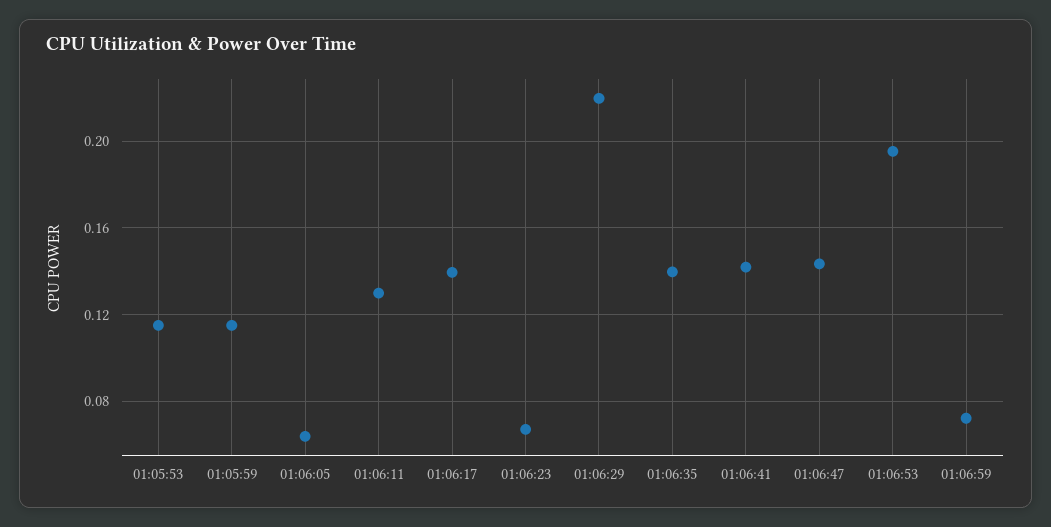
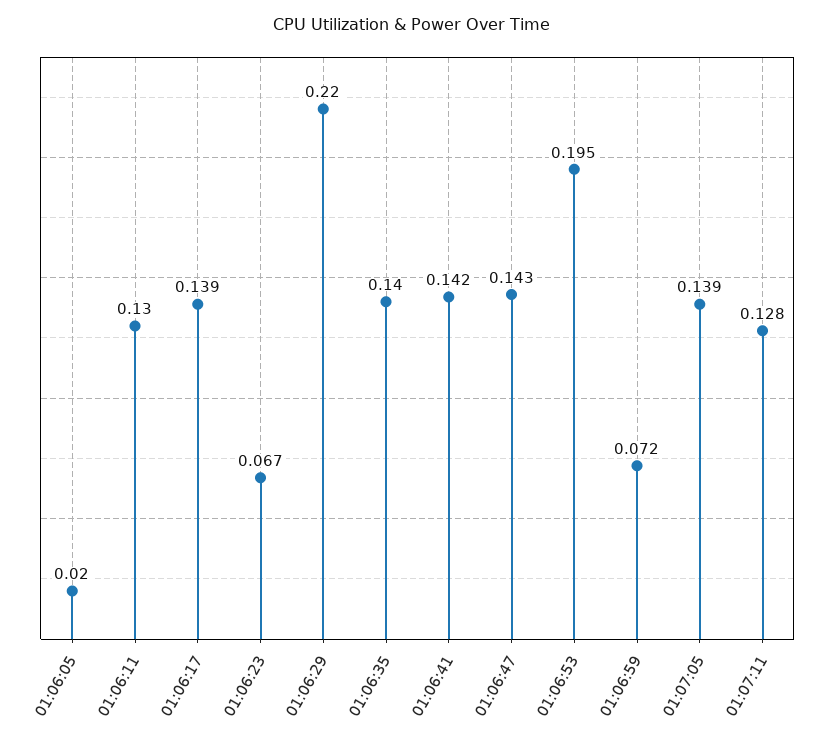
01:05:53: 0.115 -> none
01:05:59: 0.115 -> none
01:06:05: 0.065 -> 0.02
01:07:05: none -> 0.139
01:07:11: none -> 0.128

